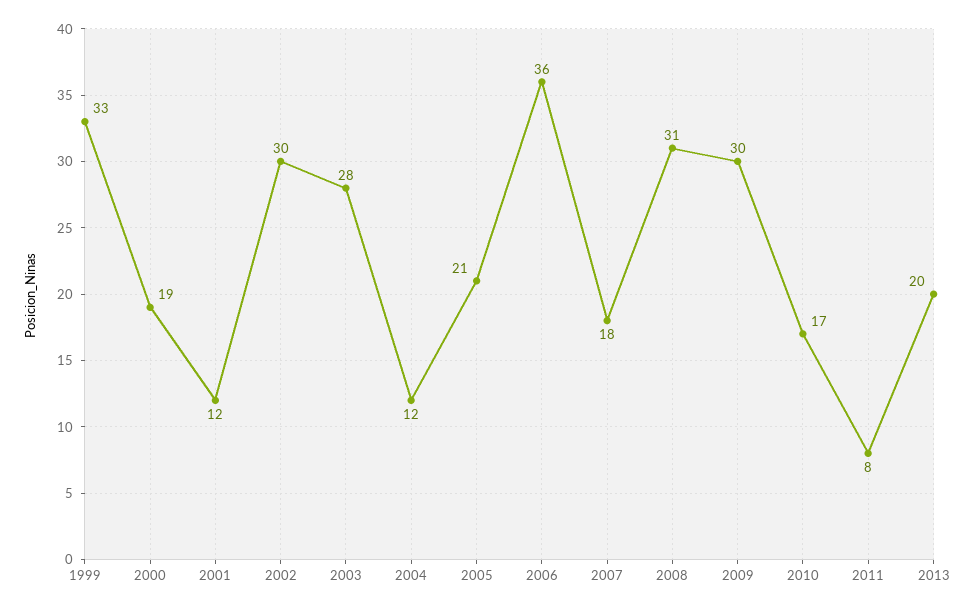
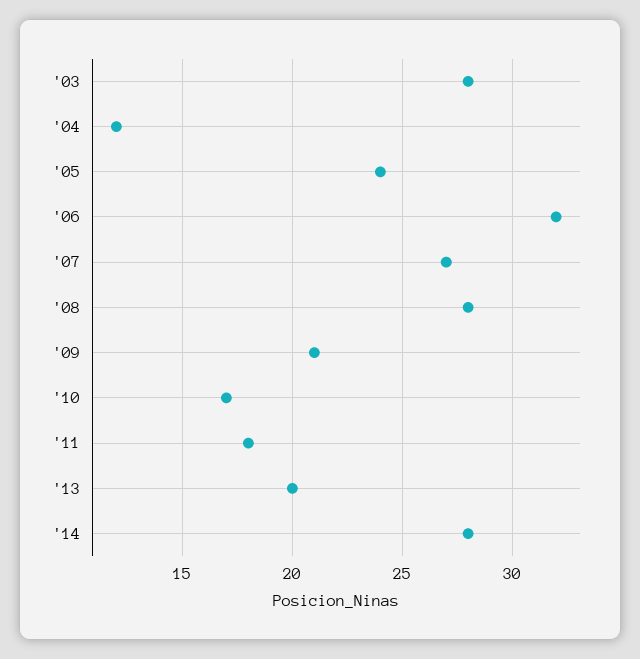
1999: 33 -> none
2000: 19 -> none
2001: 12 -> none
2002: 30 -> none
2005: 21 -> 24
2006: 36 -> 32
2007: 18 -> 27
2008: 31 -> 28
2009: 30 -> 21
2011: 8 -> 18
'14: none -> 28

